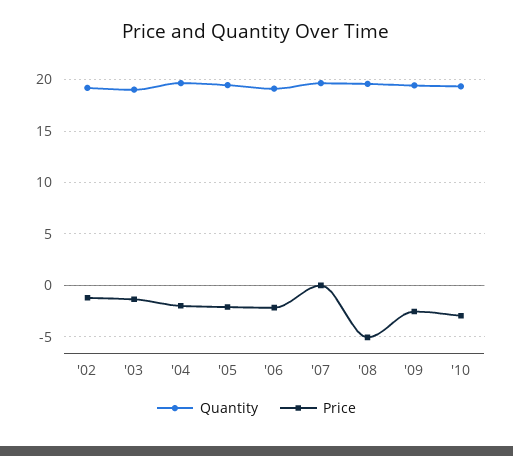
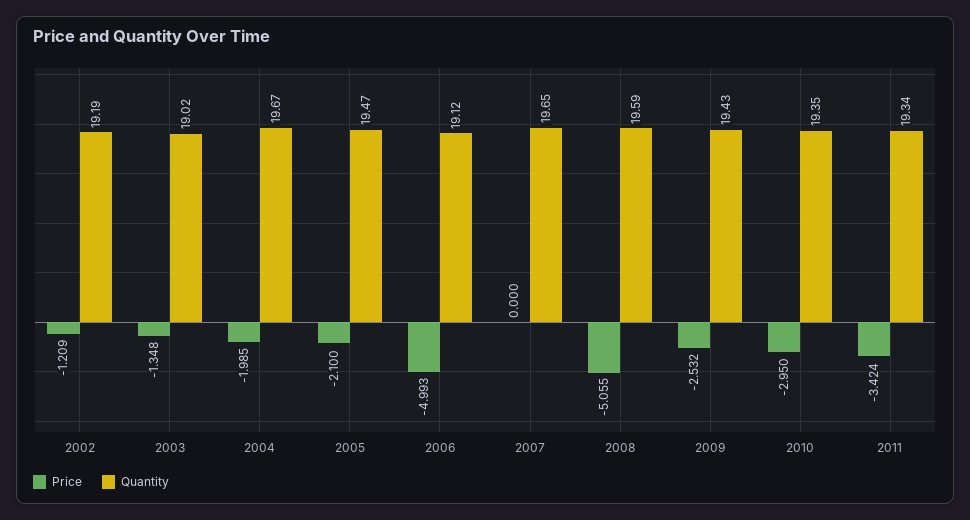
Price, '06: -2 -> -4.993
Price, 2011: none -> -3.424
Quantity, 2011: none -> 19.34

